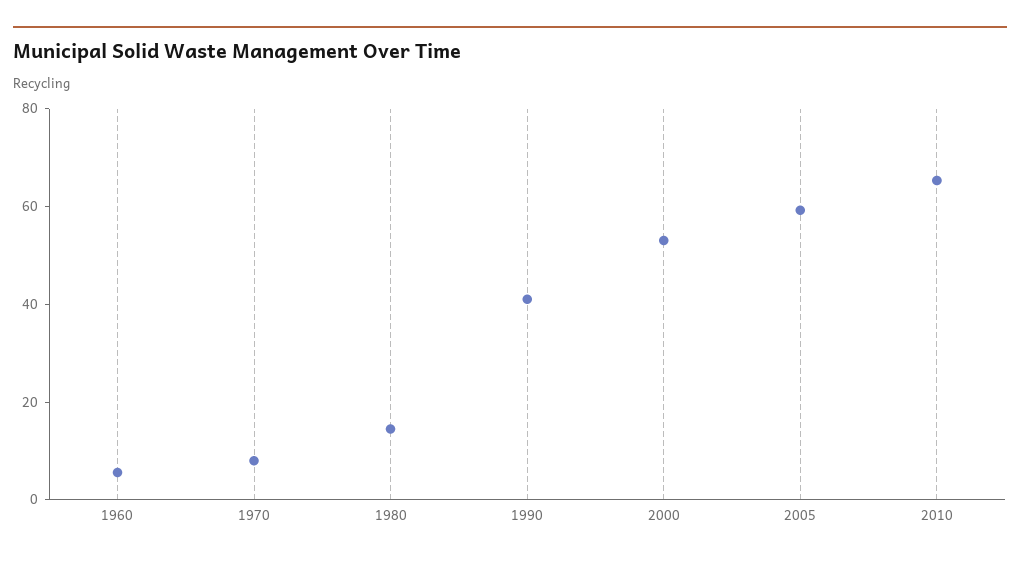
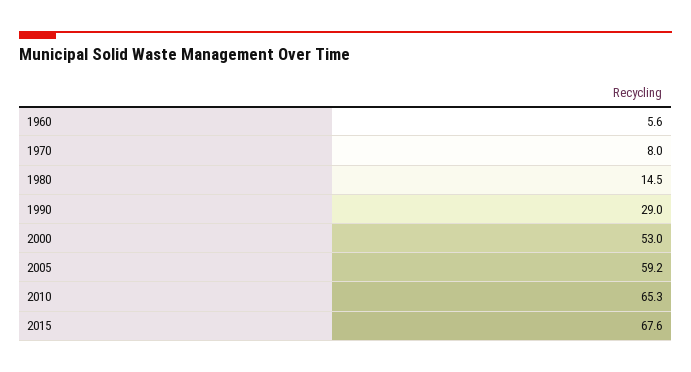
1990: 40 -> 29
2015: none -> 67.6

